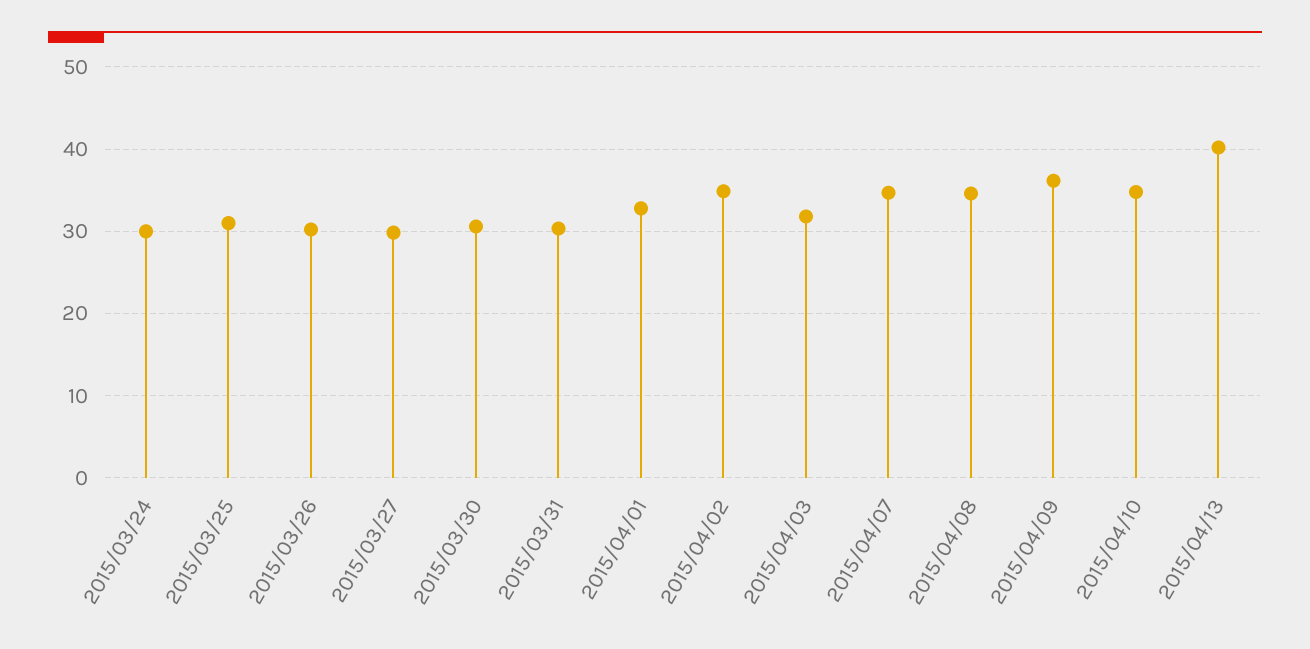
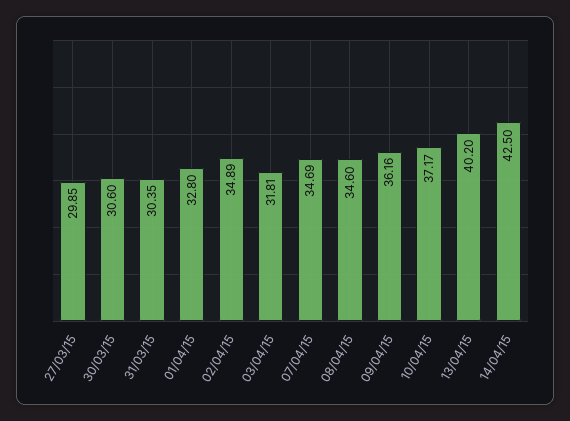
2015/03/24: 30 -> none
2015/03/25: 31 -> none
2015/03/26: 30 -> none
2015/04/10: 35 -> 37.17
14/04/15: none -> 42.5

